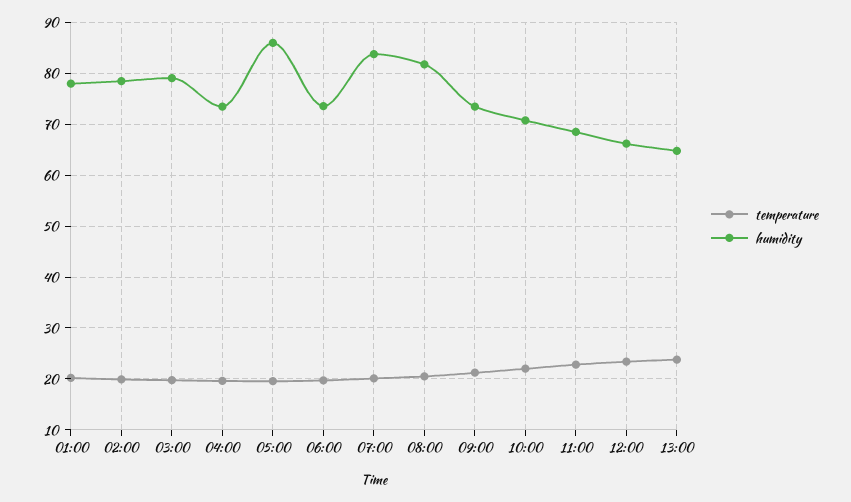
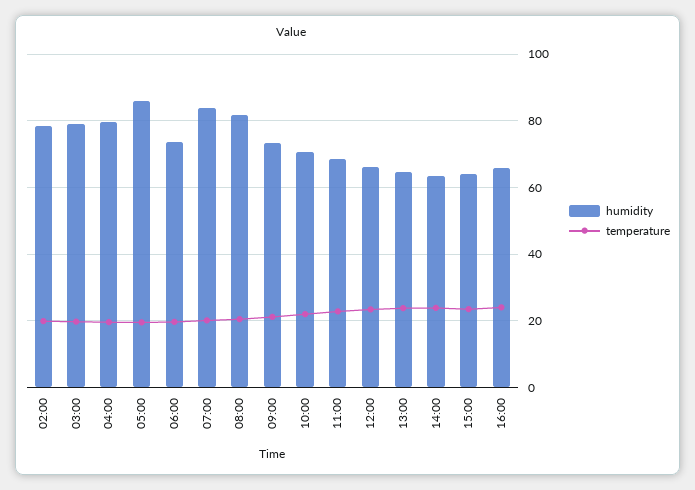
temperature, 01:00: 20 -> none
humidity, 01:00: 78 -> none
humidity, 04:00: 74 -> 80
humidity, 14:00: none -> 64
temperature, 14:00: none -> 24
humidity, 15:00: none -> 64
temperature, 15:00: none -> 24
humidity, 16:00: none -> 66
temperature, 16:00: none -> 24

